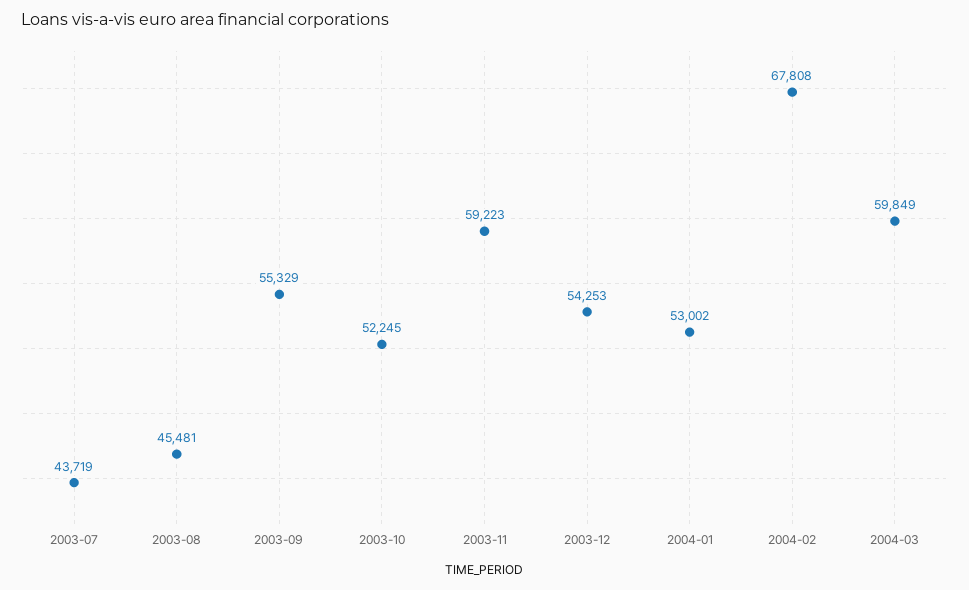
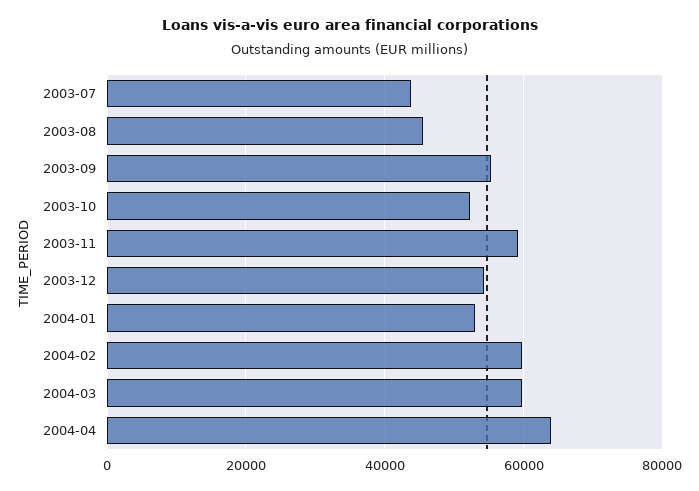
2004-02: 67808 -> 60000
2004-04: none -> 64000

